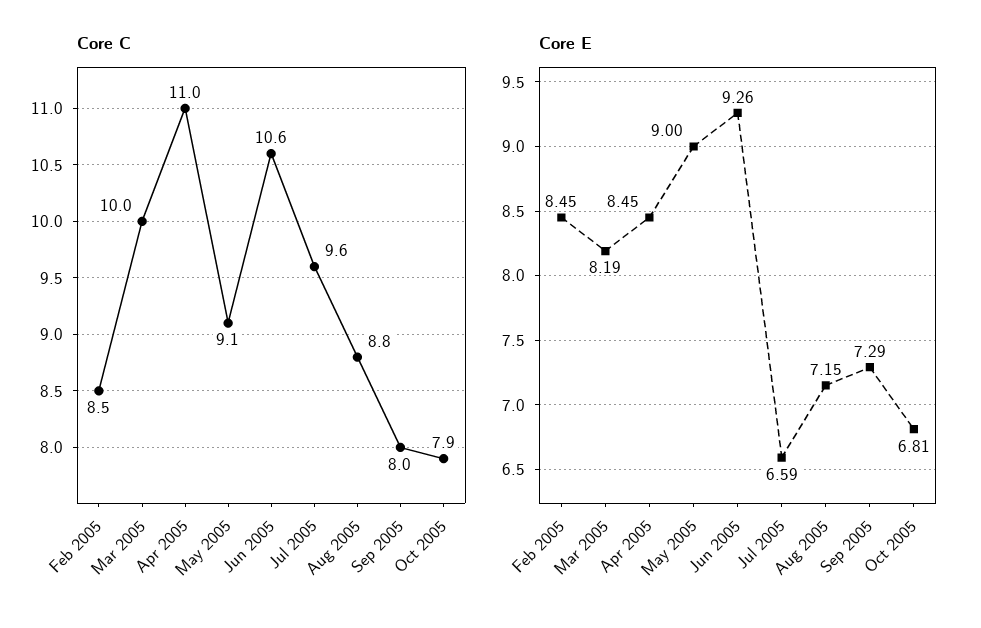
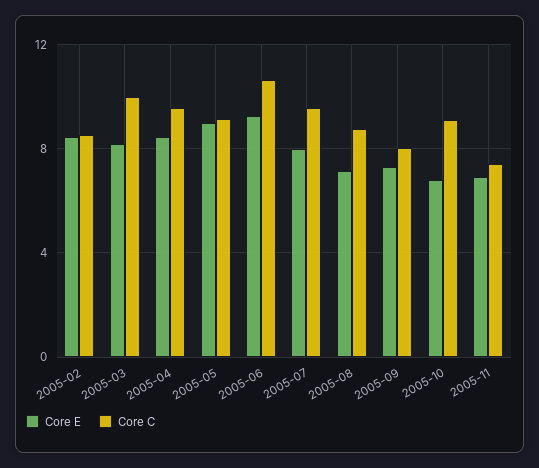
Core C, Apr 2005: 11 -> 9.5
Core C, Oct 2005: 7.9 -> 9
Core E, Jul 2005: 6.59 -> 8
Core E, 2005-11: none -> 7
Core C, 2005-11: none -> 7.5

